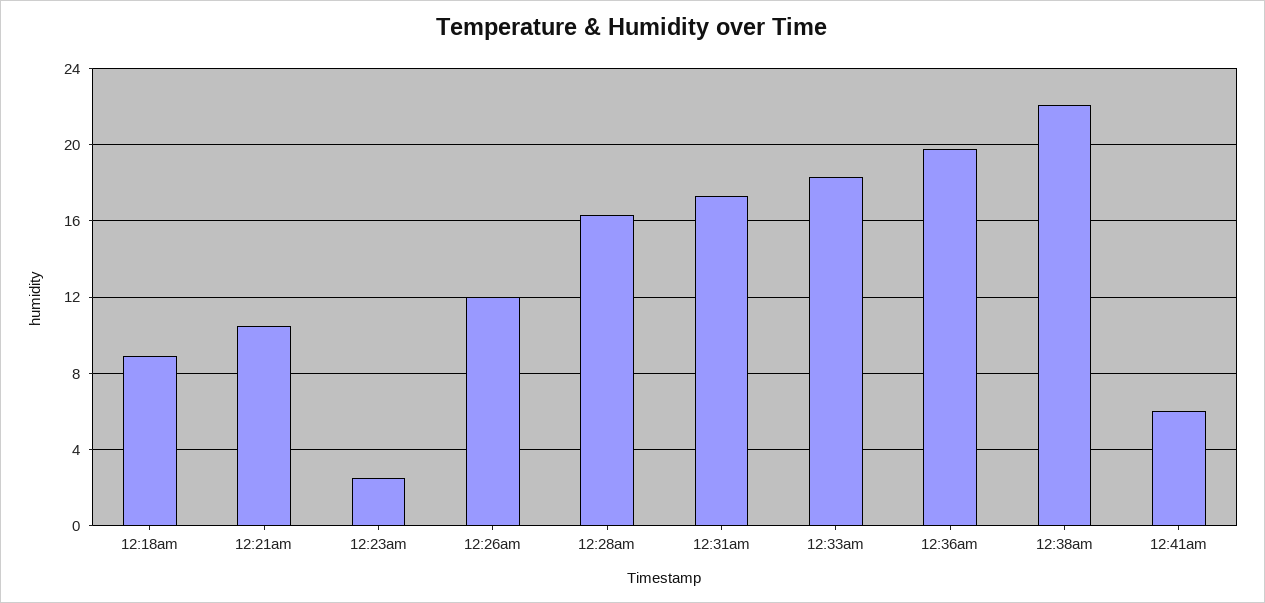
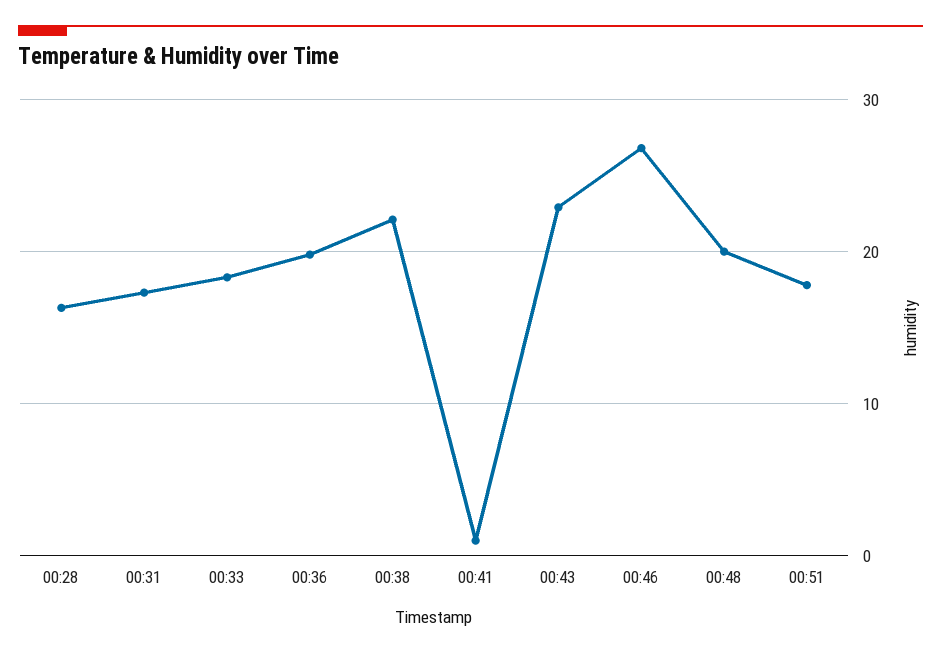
12:18am: 9 -> none
12:21am: 10.5 -> none
12:23am: 2.5 -> none
12:26am: 12 -> none
12:41am: 6 -> 1
00:43: none -> 23
00:46: none -> 27
00:48: none -> 20
00:51: none -> 18

